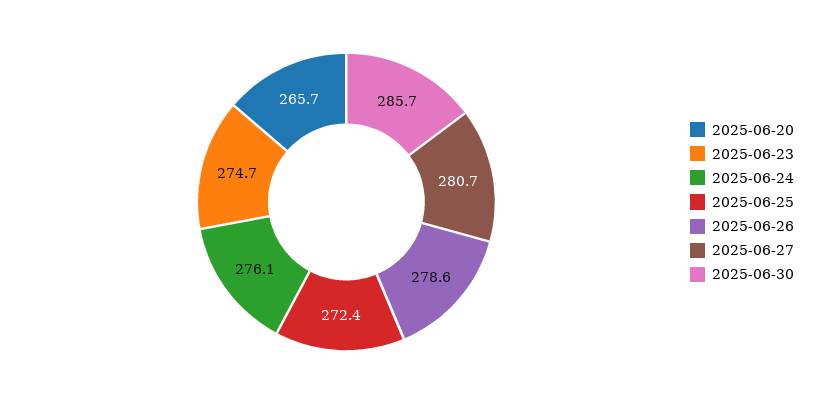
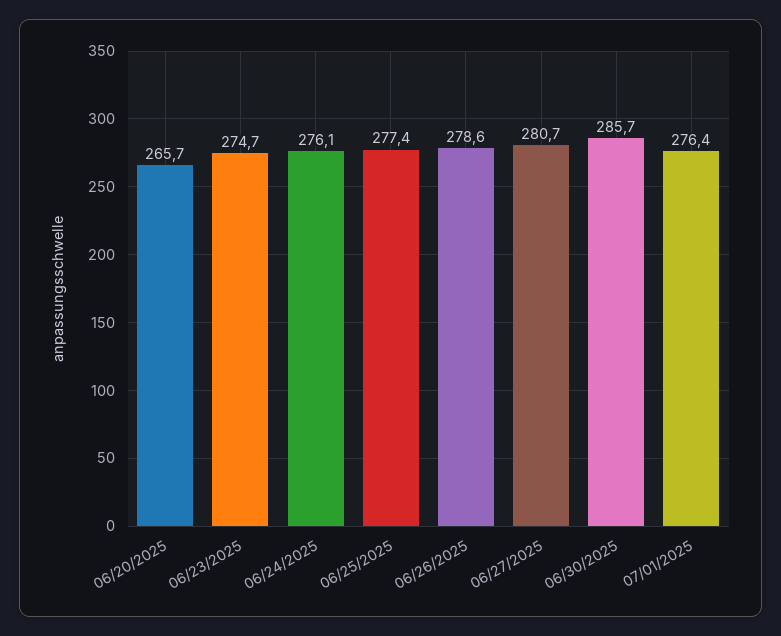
2025-06-25: 272.4 -> 277.4
07/01/2025: none -> 276.4

